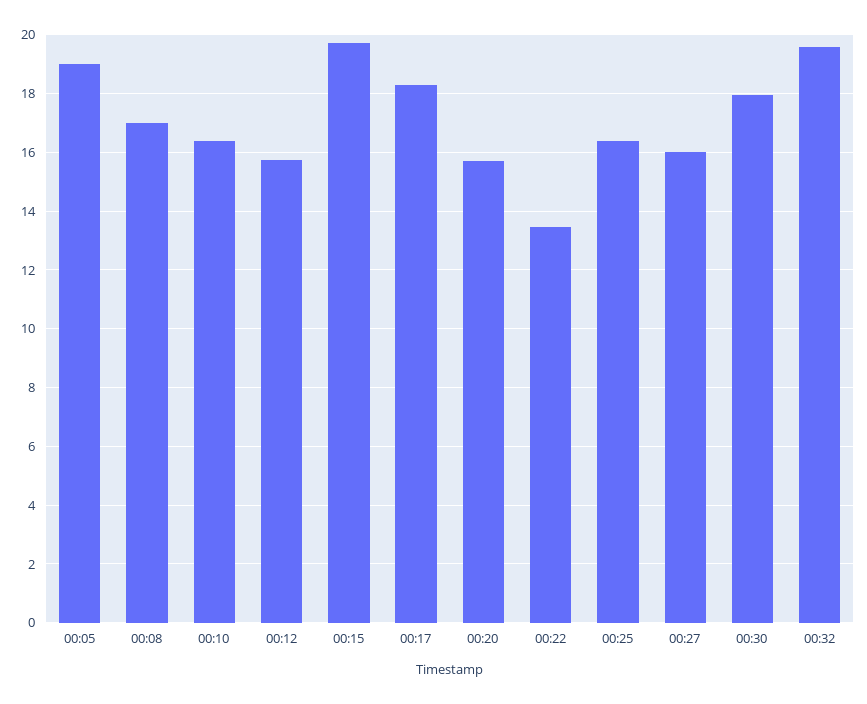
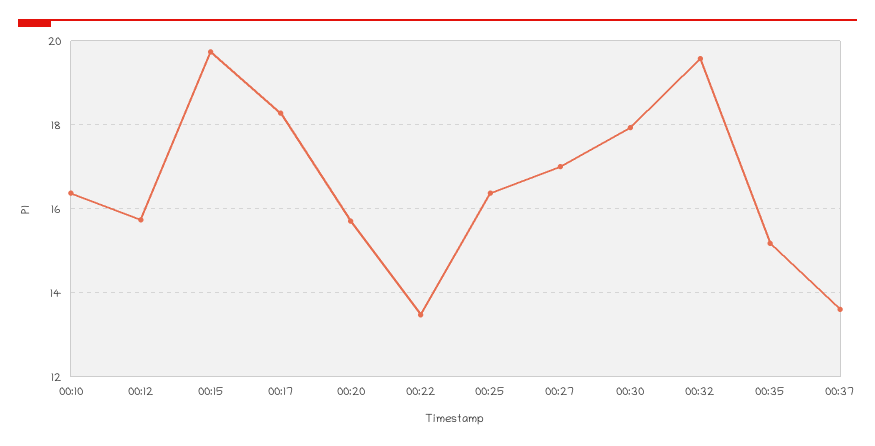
00:05: 19 -> none
00:08: 17 -> none
00:27: 16 -> 17
00:35: none -> 15.2
00:37: none -> 13.6

